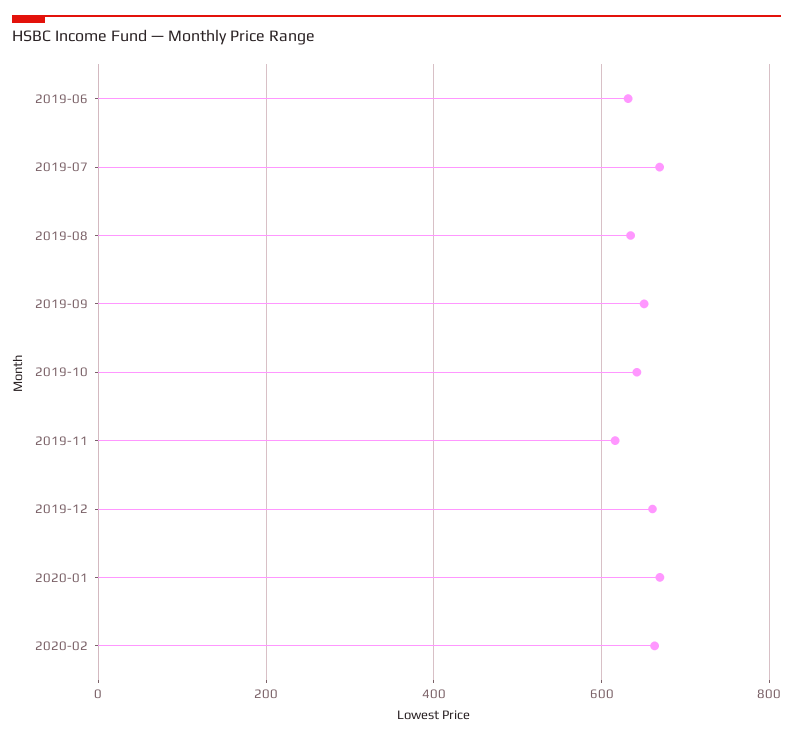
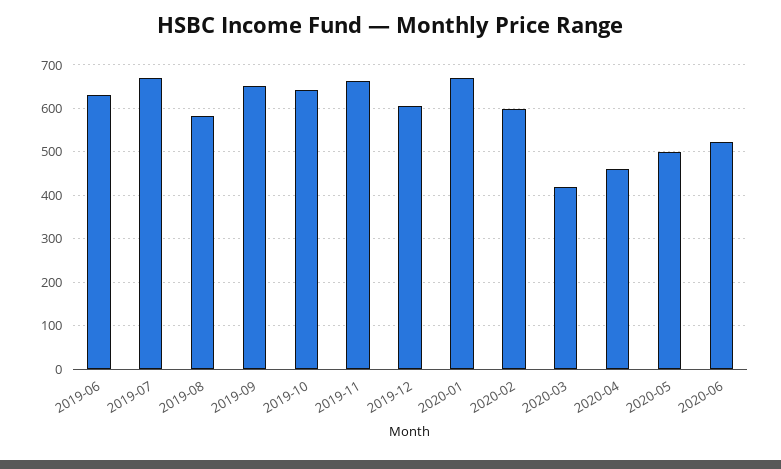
2019-08: 640 -> 580
2019-11: 620 -> 660
2019-12: 660 -> 600
2020-02: 660 -> 600
2020-03: none -> 420
2020-04: none -> 460
2020-05: none -> 500
2020-06: none -> 520

